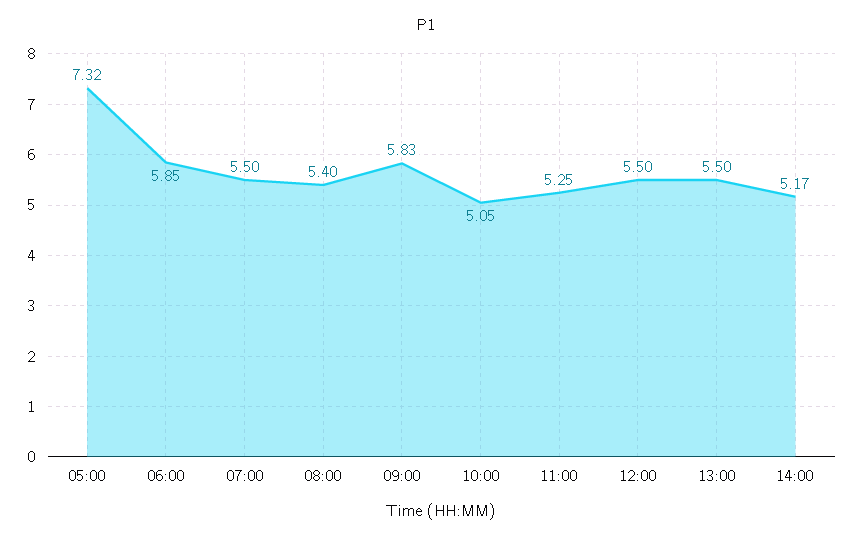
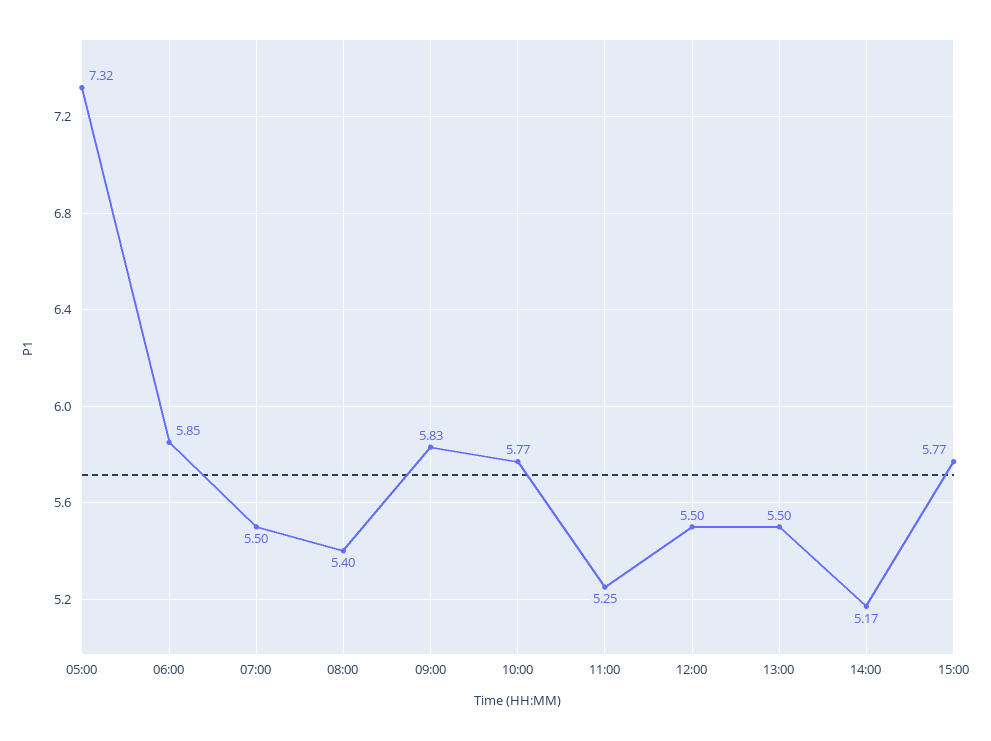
10:00: 5.05 -> 5.77
15:00: none -> 5.77

